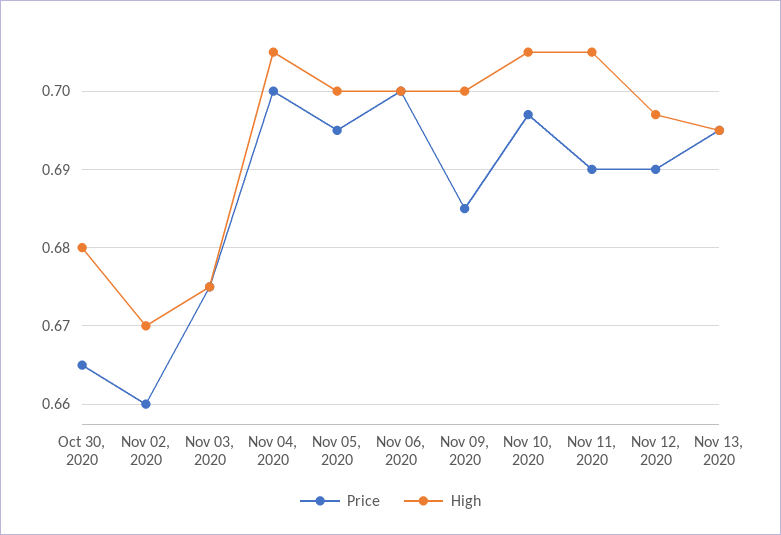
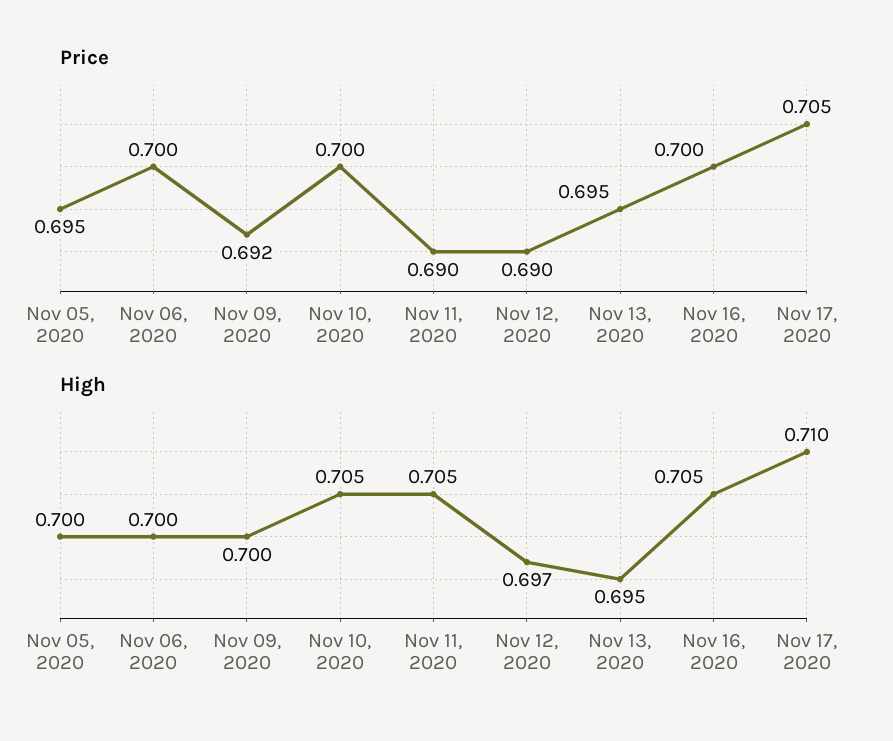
Price, Oct 30, 2020: 0.665 -> none
High, Oct 30, 2020: 0.68 -> none
Price, Nov 02, 2020: 0.66 -> none
High, Nov 02, 2020: 0.67 -> none
Price, Nov 03, 2020: 0.675 -> none
High, Nov 03, 2020: 0.675 -> none
Price, Nov 04, 2020: 0.7 -> none
High, Nov 04, 2020: 0.705 -> none
Price, Nov 09, 2020: 0.685 -> 0.692
Price, Nov 10, 2020: 0.697 -> 0.7
Price, Nov 16, 2020: none -> 0.7
Price, Nov 17, 2020: none -> 0.705
High, Nov 16, 2020: none -> 0.705
High, Nov 17, 2020: none -> 0.71

